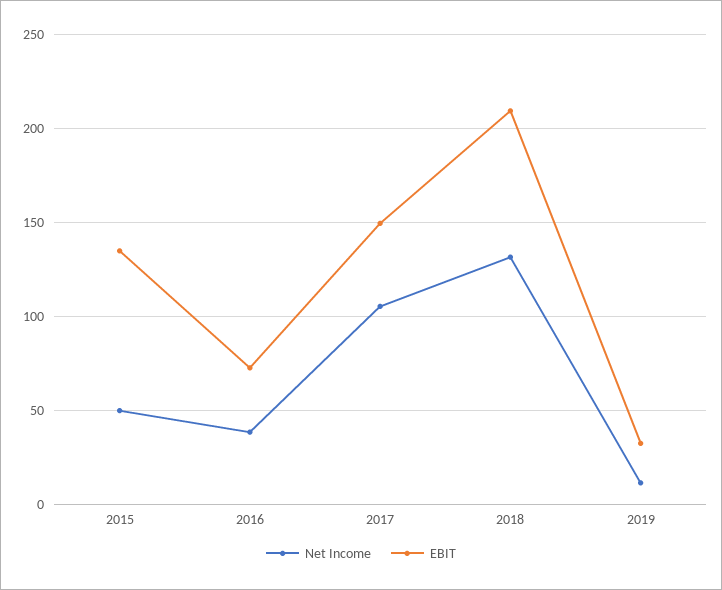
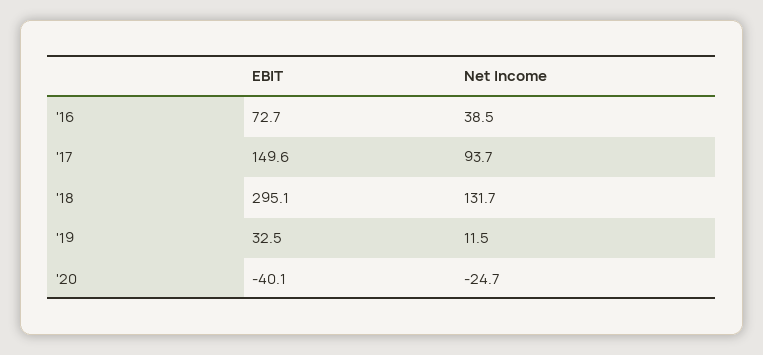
Net Income, 2015: 50 -> none
EBIT, 2015: 135 -> none
Net Income, 2017: 105 -> 93.7
EBIT, 2018: 210 -> 295.1
EBIT, '20: none -> -40.1
Net Income, '20: none -> -24.7

